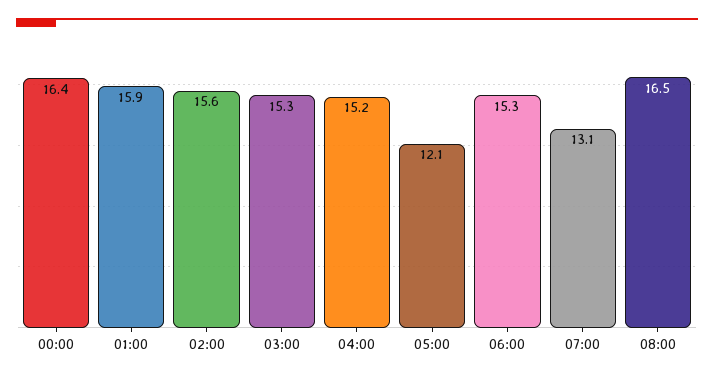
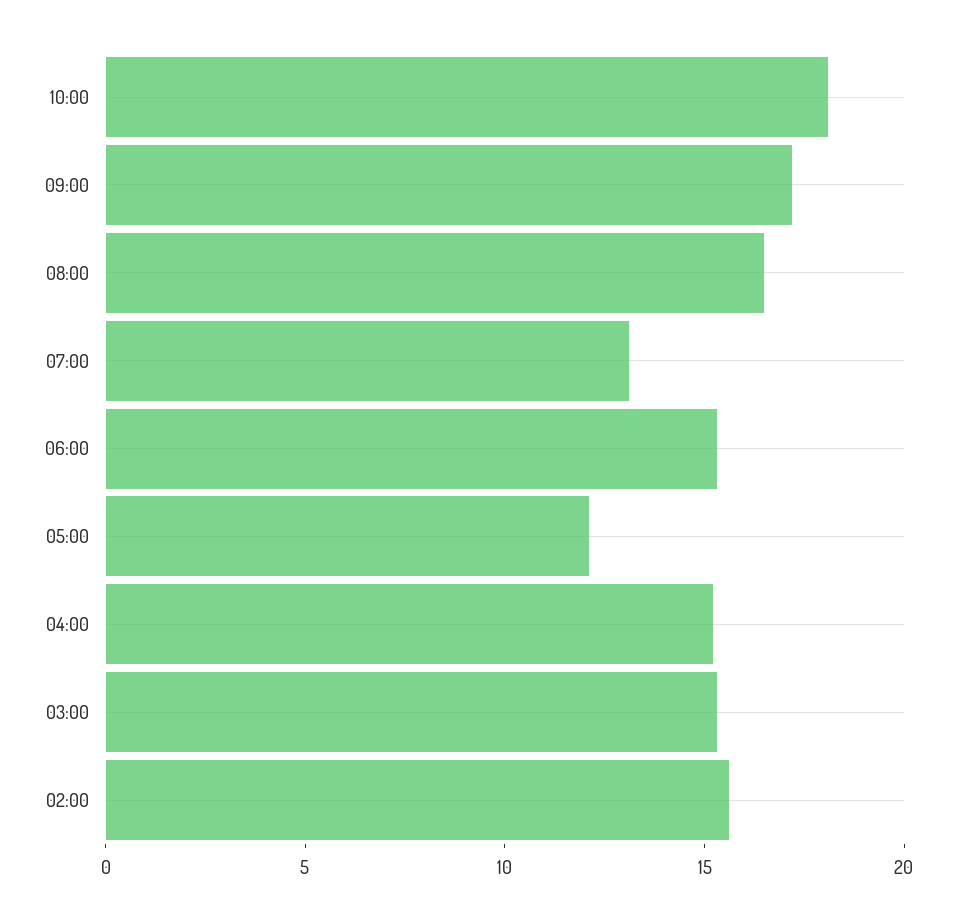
00:00: 16.4 -> none
01:00: 15.9 -> none
10:00: none -> 18
09:00: none -> 17

